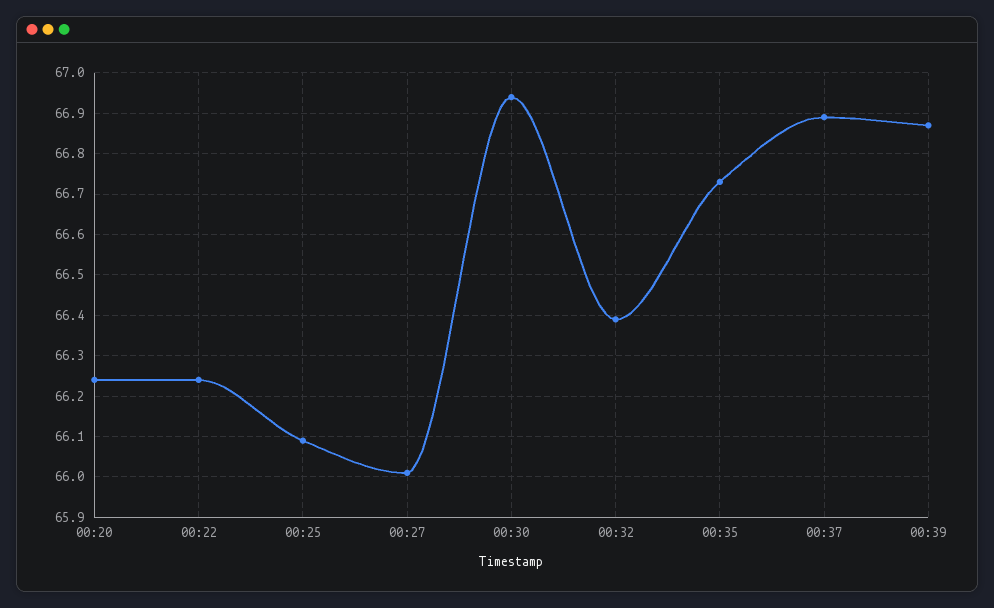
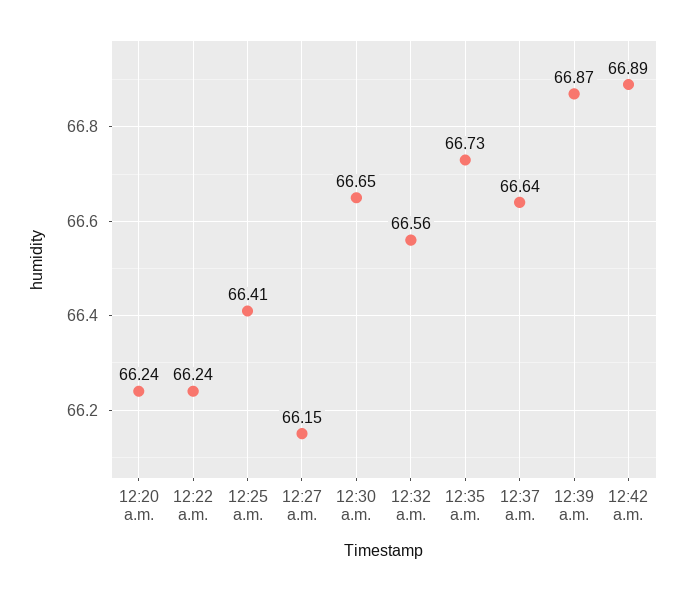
00:25: 66.1 -> 66.41
00:27: 66 -> 66.15
00:30: 66.95 -> 66.65
00:32: 66.4 -> 66.56
00:37: 66.9 -> 66.64
12:42 a.m.: none -> 66.89

